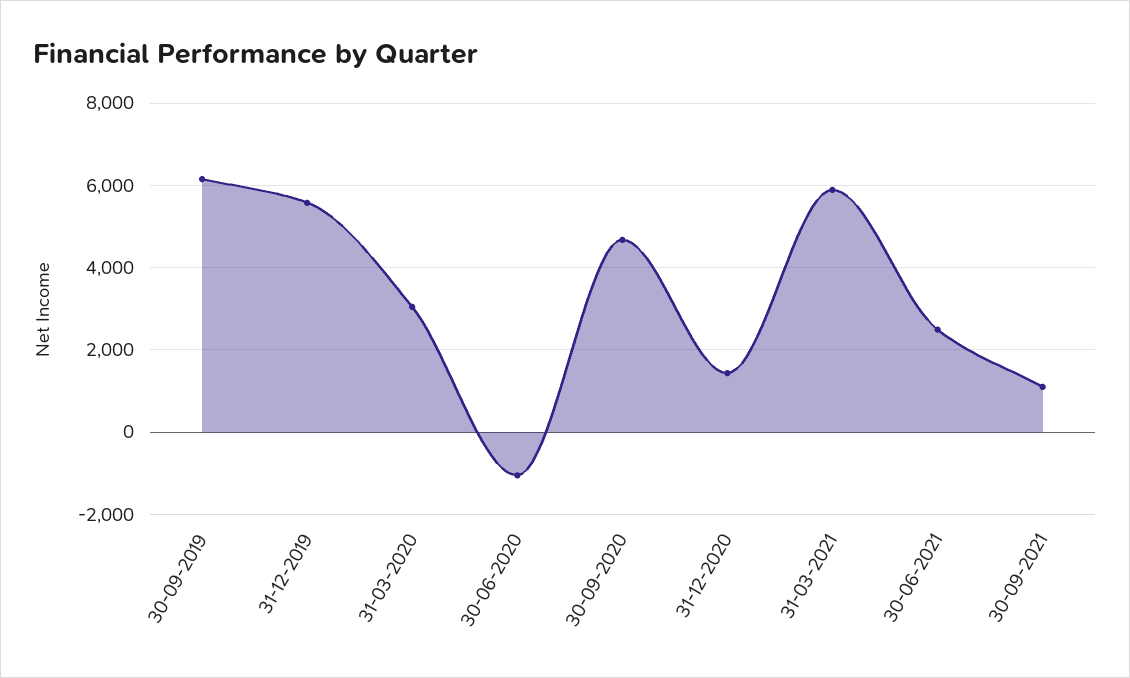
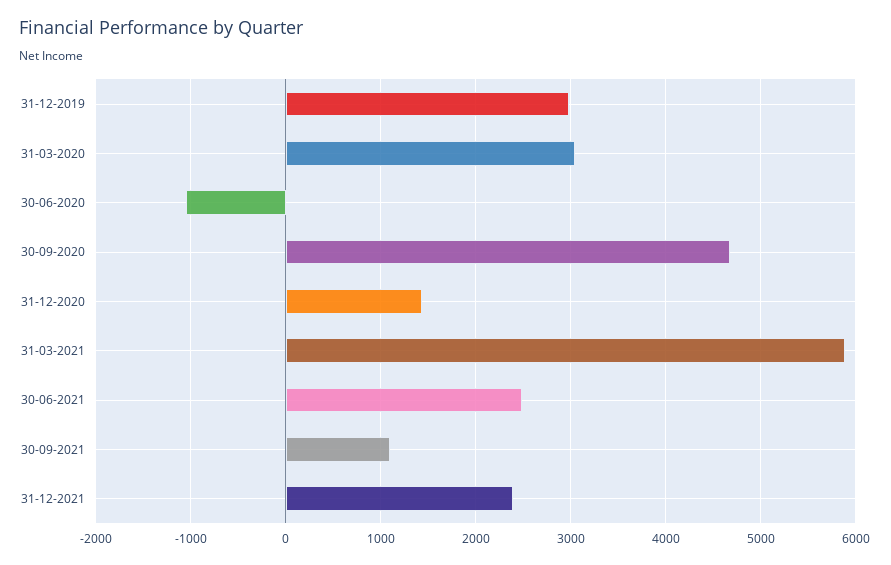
30-09-2019: 6200 -> none
31-12-2019: 5600 -> 3000
31-12-2021: none -> 2400

